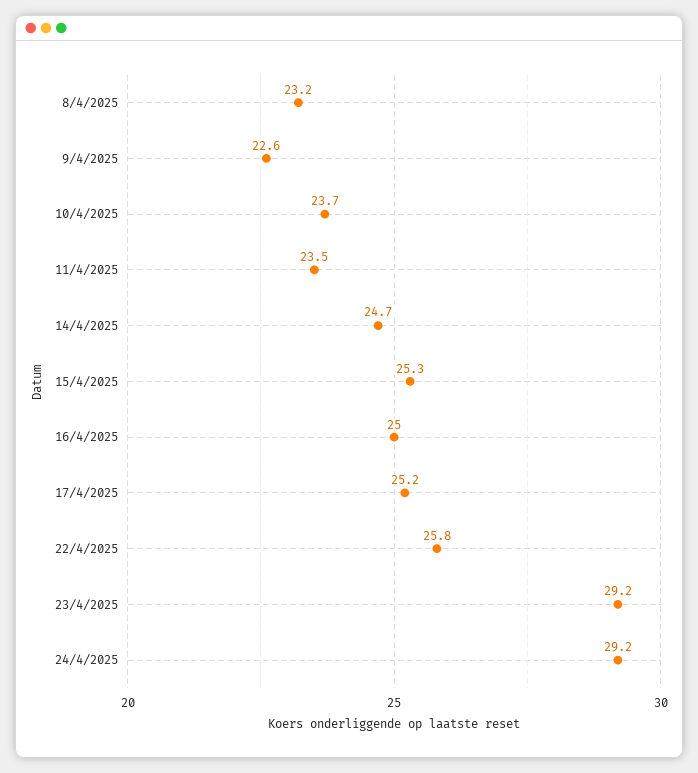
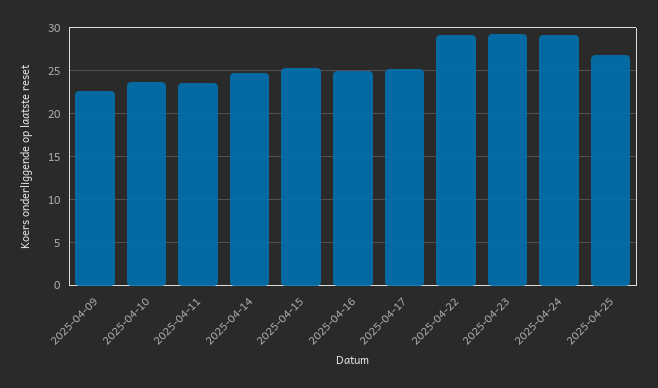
8/4/2025: 23.2 -> none
22/4/2025: 25.8 -> 29
2025-04-25: none -> 27

